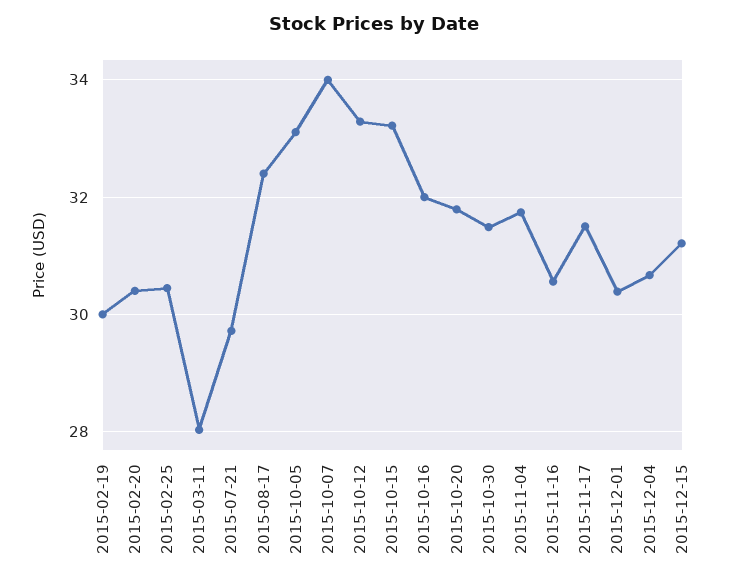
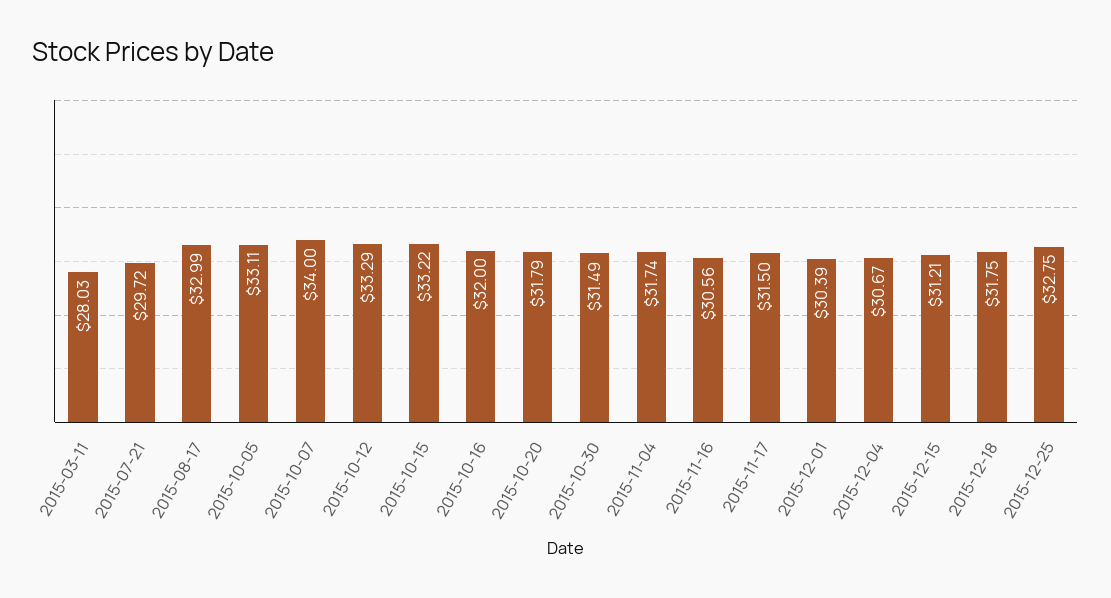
2015-02-19: 30 -> none
2015-02-20: 30.4 -> none
2015-02-25: 30.4 -> none
2015-08-17: 32.4 -> 32.99
2015-12-18: none -> 31.75
2015-12-25: none -> 32.75

